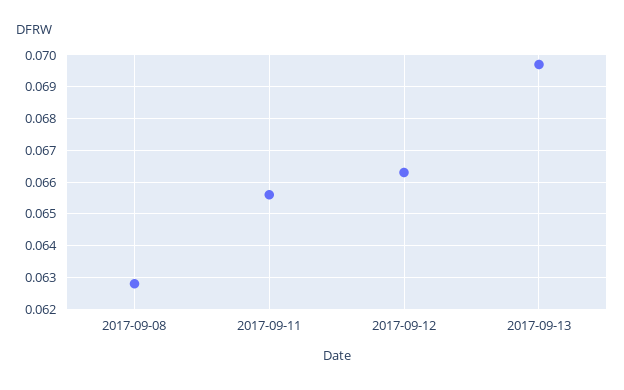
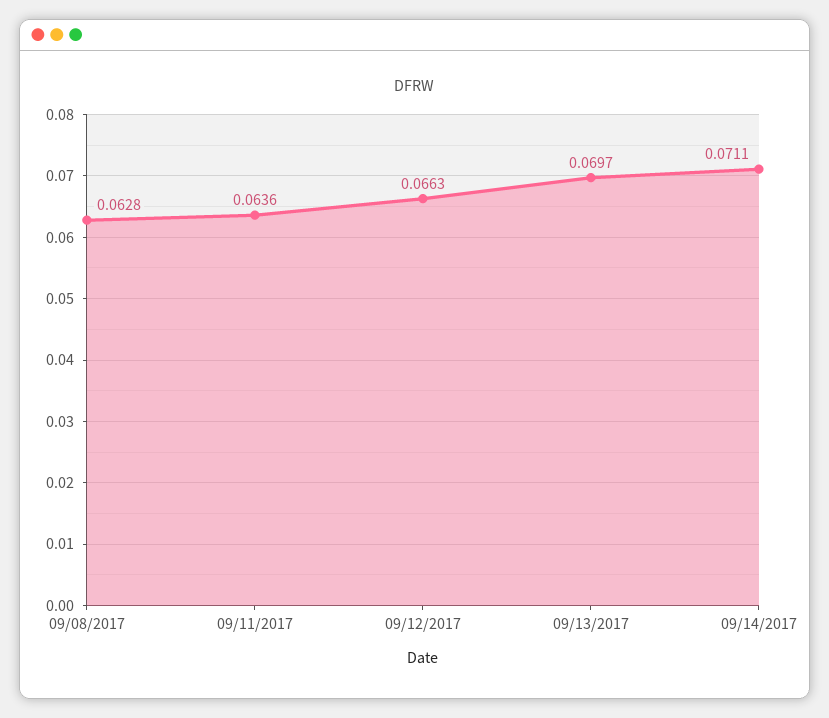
2017-09-11: 0.0655 -> 0.0636
09/14/2017: none -> 0.0711

